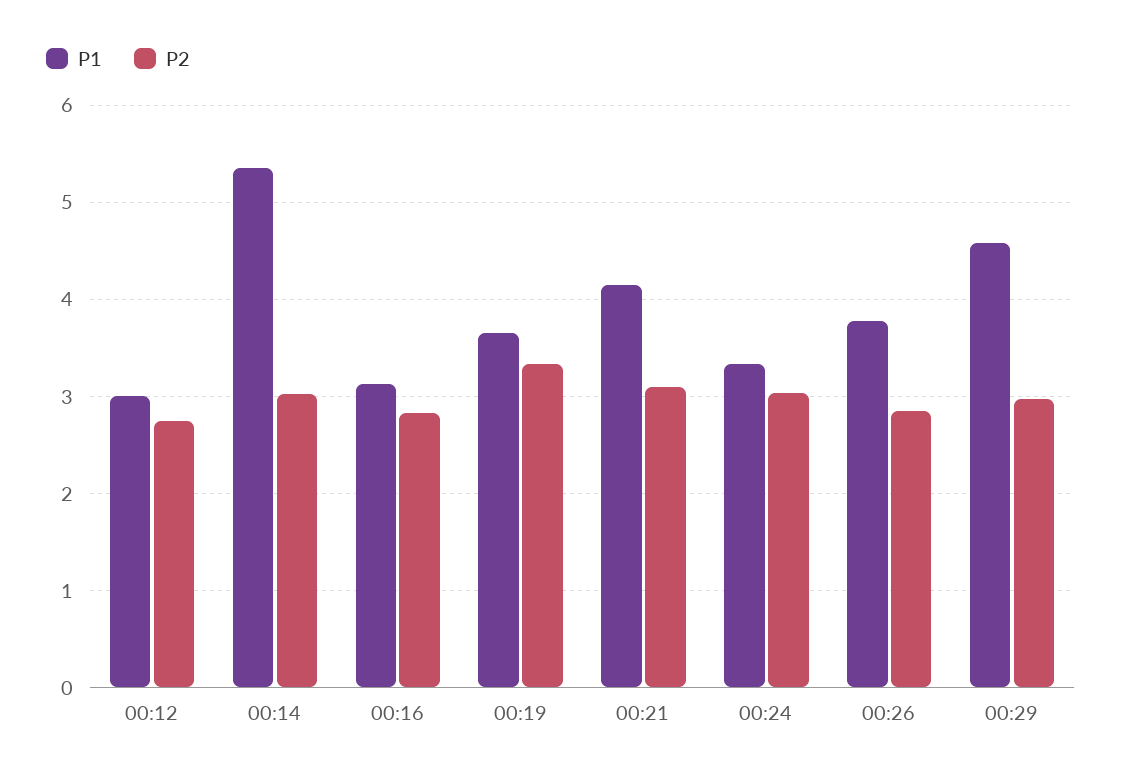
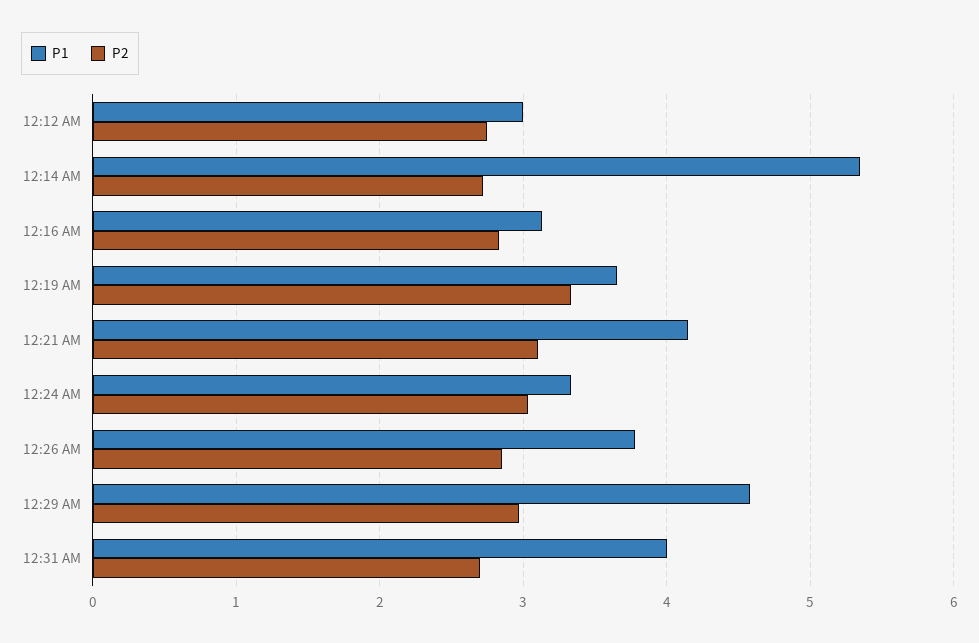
P2, 00:14: 3 -> 2.7
P1, 12:31 AM: none -> 4
P2, 12:31 AM: none -> 2.7

